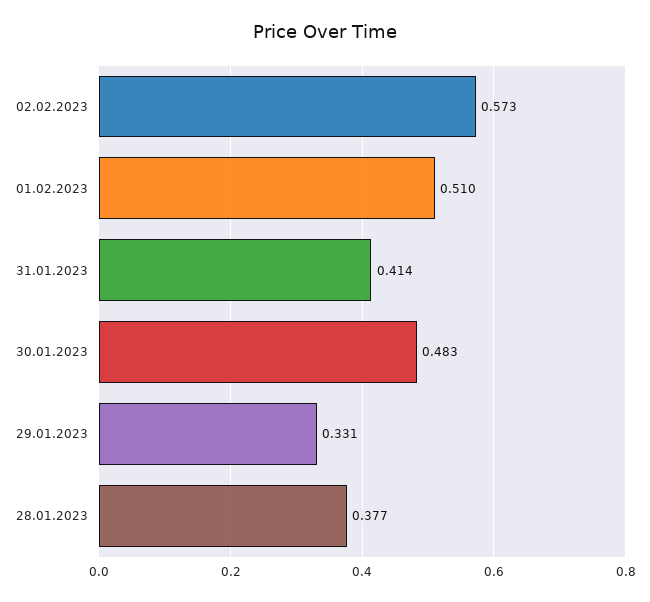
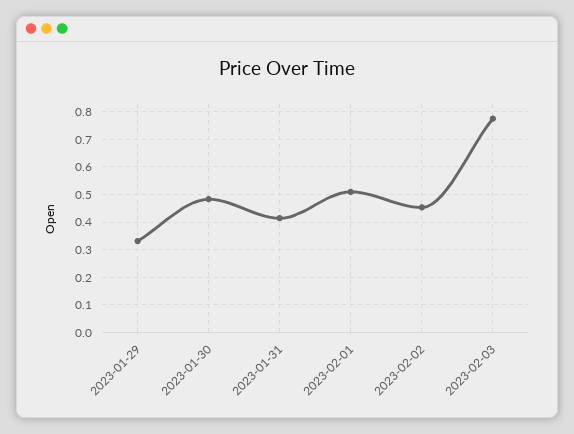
02.02.2023: 0.573 -> 0.45
28.01.2023: 0.377 -> none
2023-02-03: none -> 0.775

